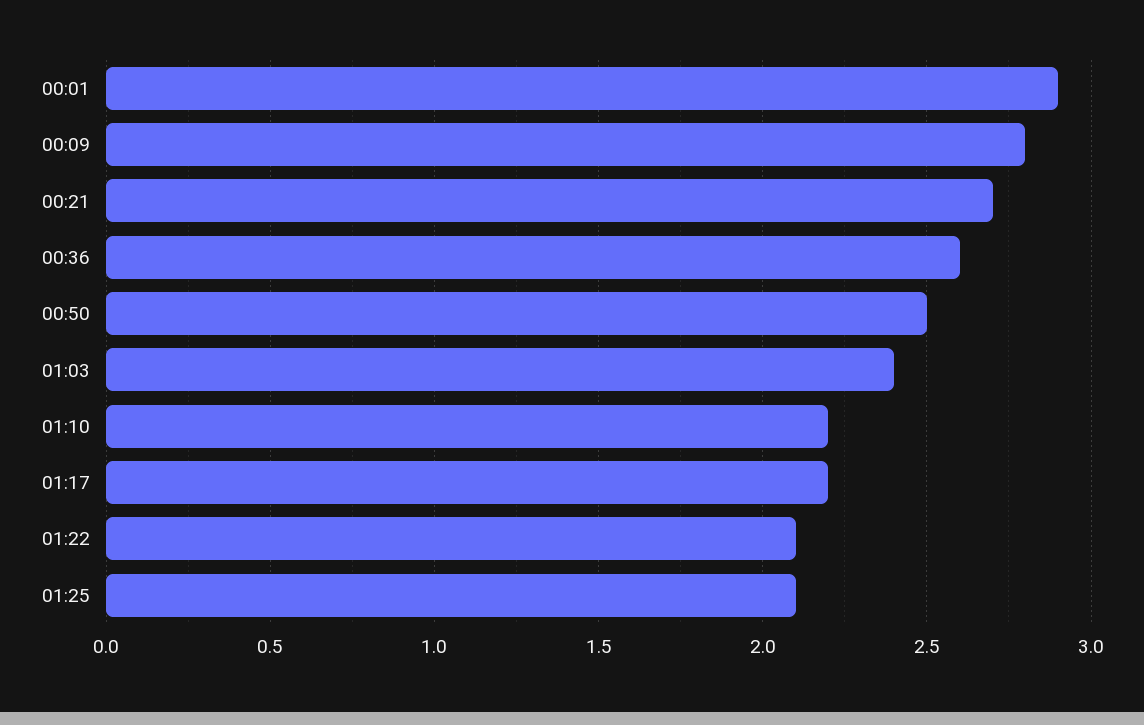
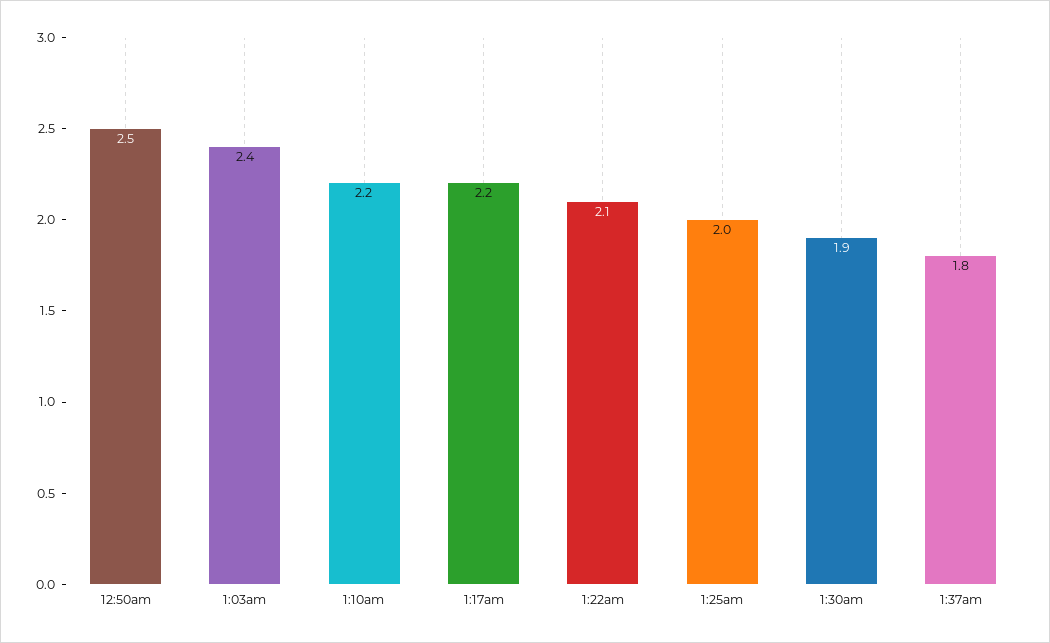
00:01: 2.9 -> none
00:09: 2.8 -> none
00:21: 2.7 -> none
00:36: 2.6 -> none
01:25: 2.1 -> 2
1:30am: none -> 1.9
1:37am: none -> 1.8

